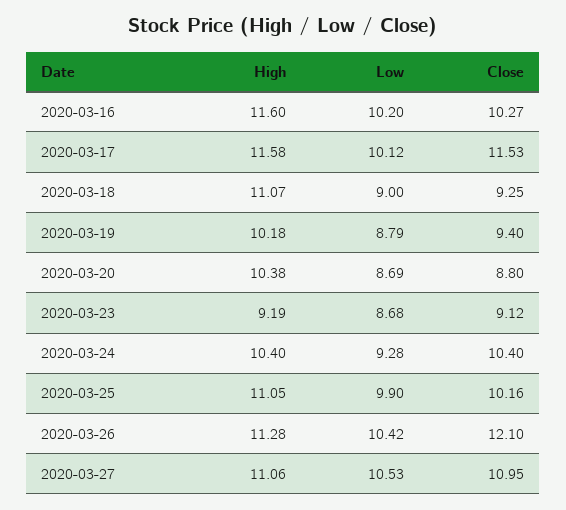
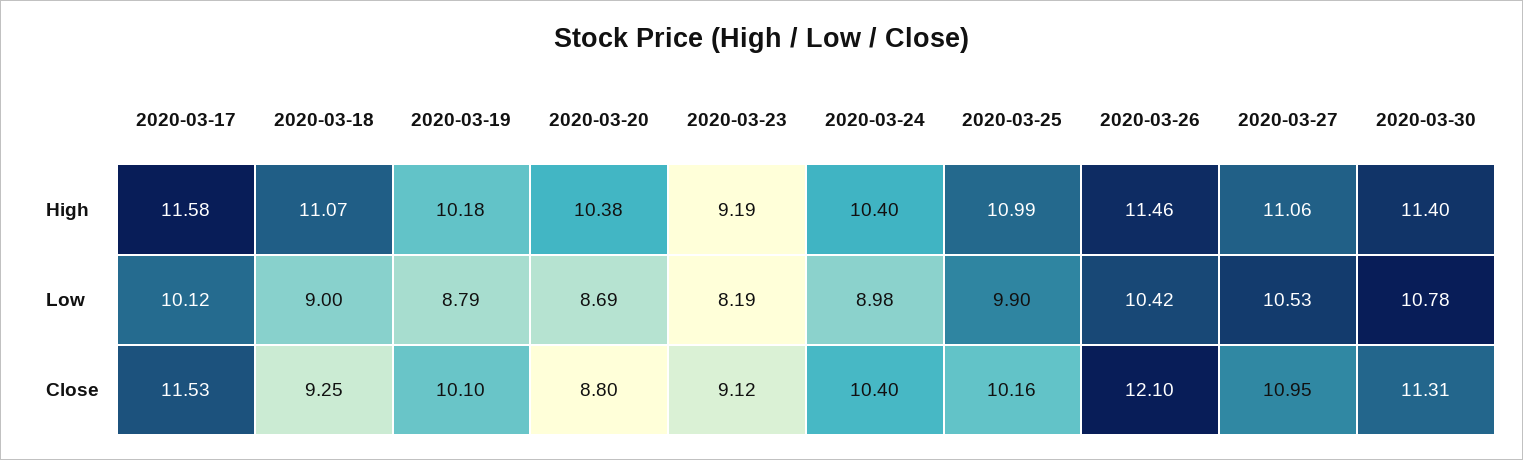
High, 2020-03-16: 11.6 -> none
Low, 2020-03-16: 10.2 -> none
Close, 2020-03-16: 10.27 -> none
Close, 2020-03-19: 9.4 -> 10.1
Low, 2020-03-23: 8.68 -> 8.19
Low, 2020-03-24: 9.28 -> 8.98
High, 2020-03-25: 11.05 -> 10.99
High, 2020-03-26: 11.28 -> 11.46
High, 2020-03-30: none -> 11.4
Low, 2020-03-30: none -> 10.78
Close, 2020-03-30: none -> 11.31

